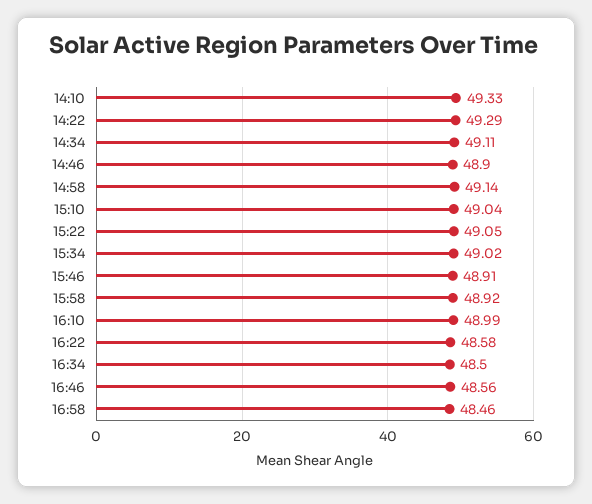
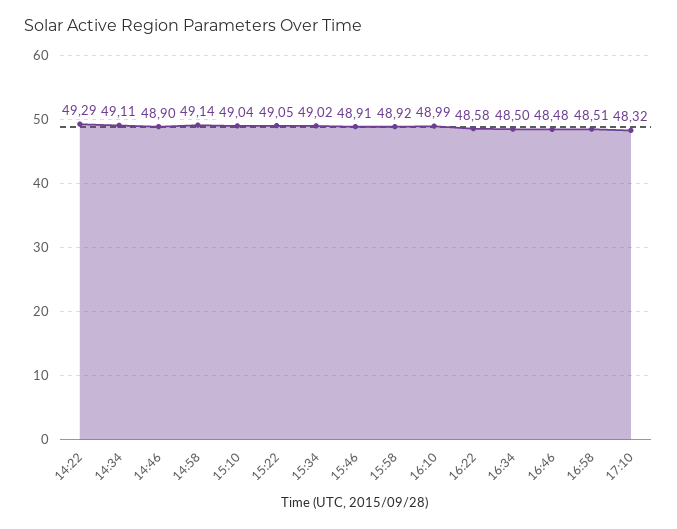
14:10: 49.33 -> none
16:46: 48.56 -> 48.48
16:58: 48.46 -> 48.51
17:10: none -> 48.32

